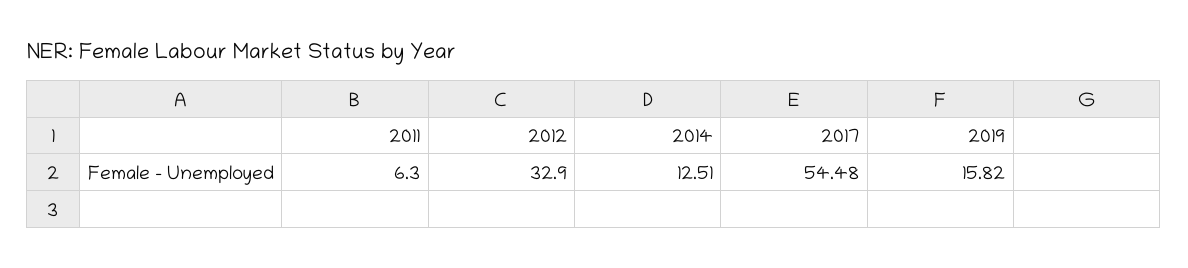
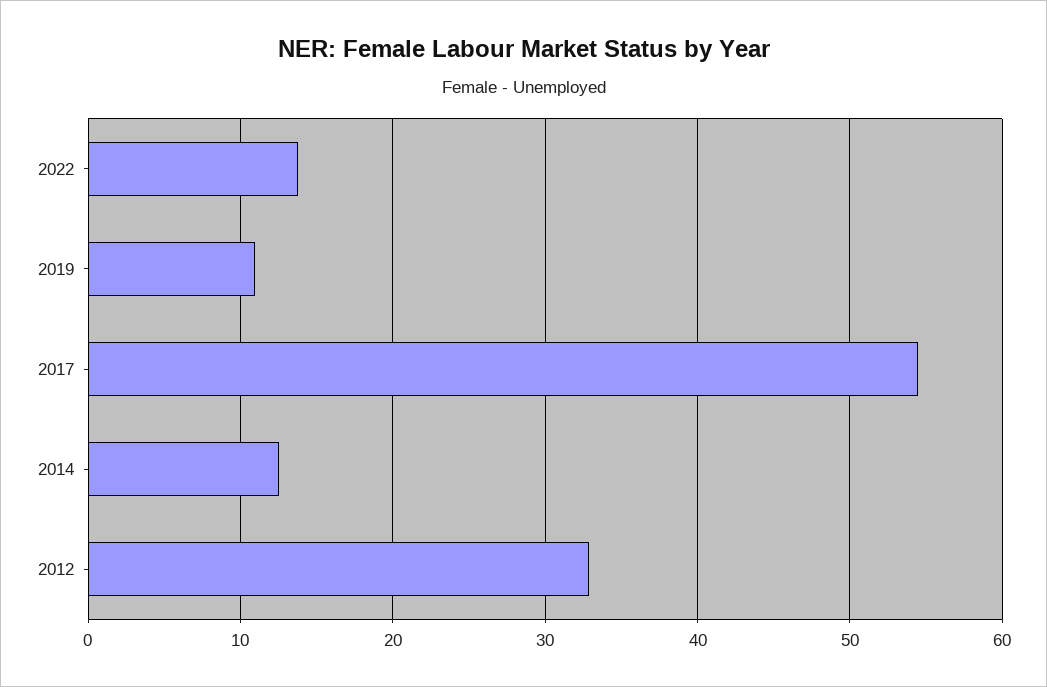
2011: 6.3 -> none
2019: 15.82 -> 11
2022: none -> 14

